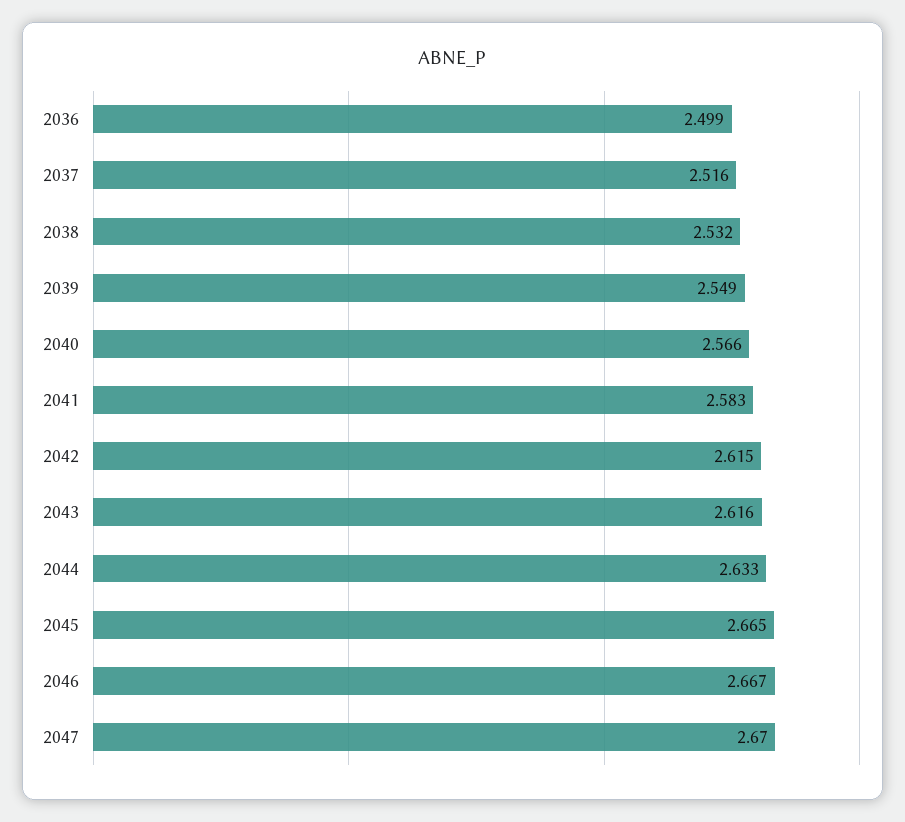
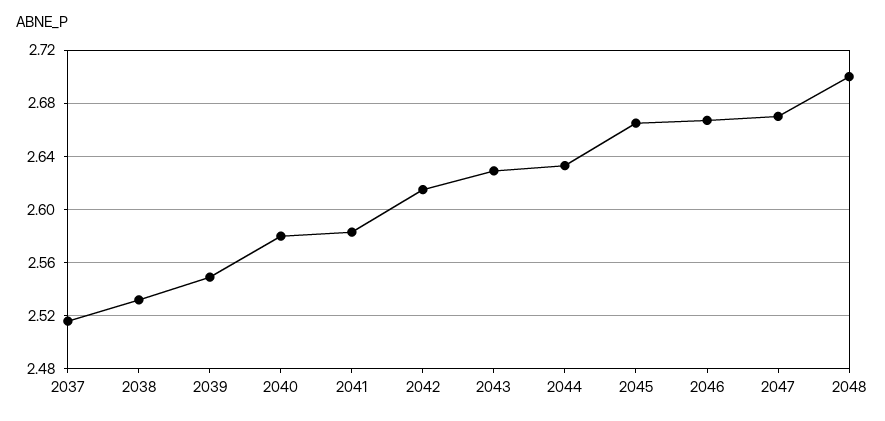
2036: 2.499 -> none
2040: 2.566 -> 2.58
2043: 2.616 -> 2.63
2048: none -> 2.7

